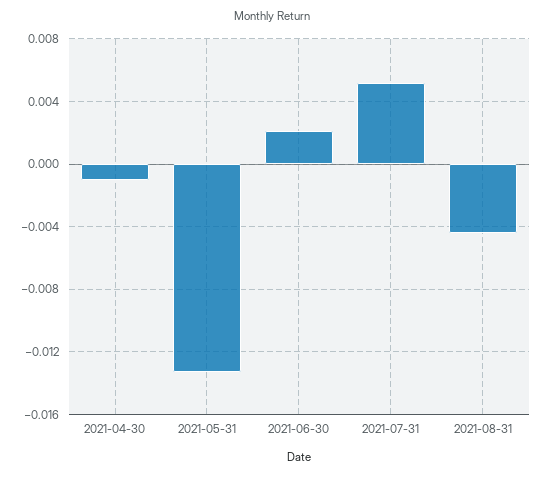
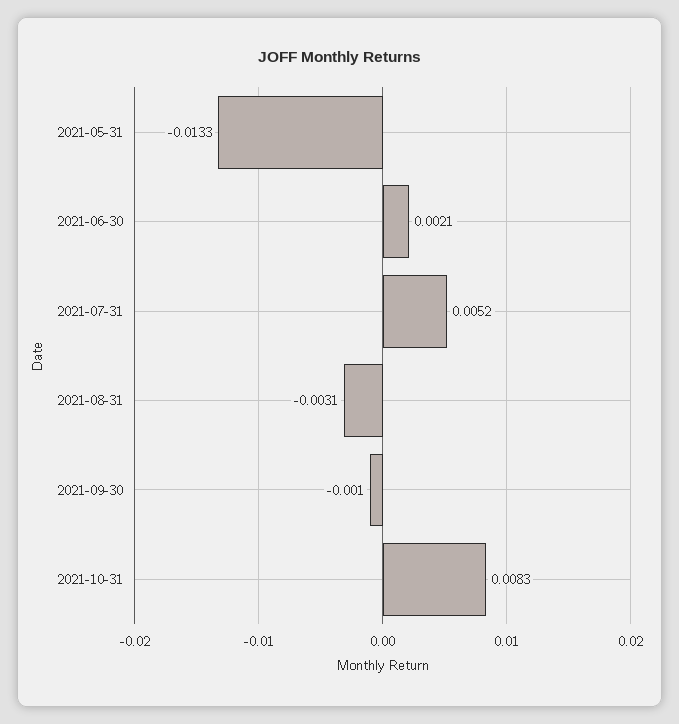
2021-04-30: -0.001 -> none
2021-08-31: -0.0045 -> -0.0031
2021-09-30: none -> -0.001
2021-10-31: none -> 0.0083

